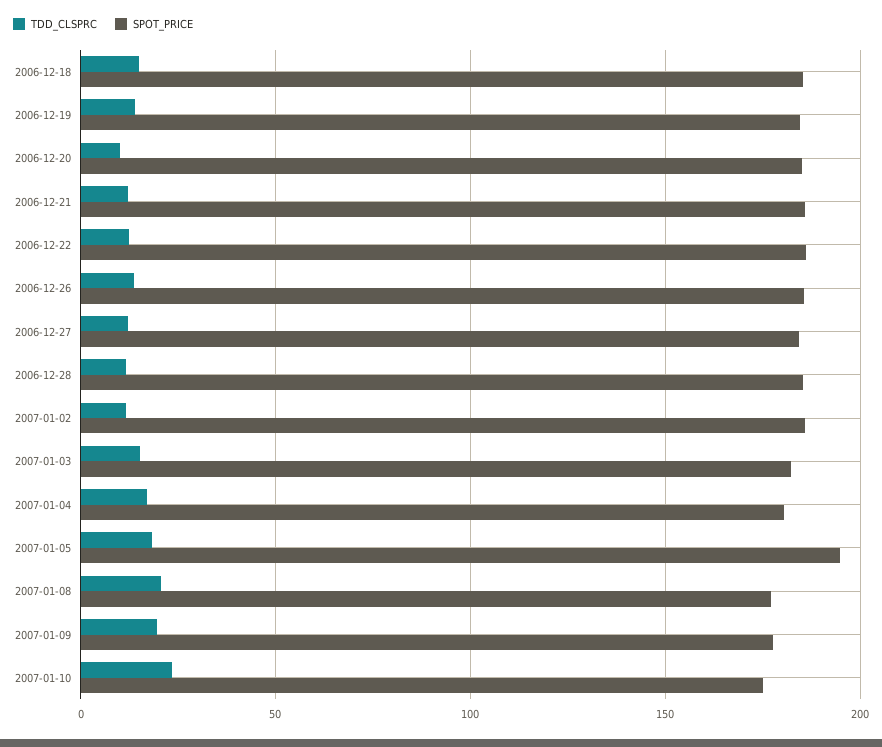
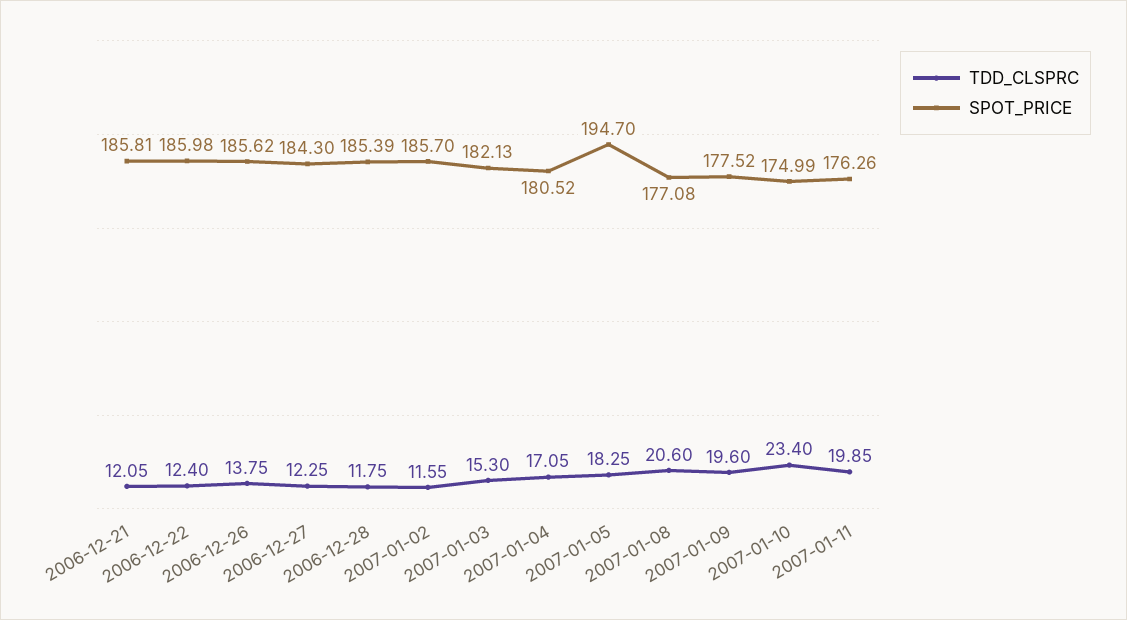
TDD_CLSPRC, 2006-12-18: 15 -> none
SPOT_PRICE, 2006-12-18: 185 -> none
TDD_CLSPRC, 2006-12-19: 15 -> none
SPOT_PRICE, 2006-12-19: 185 -> none
TDD_CLSPRC, 2006-12-20: 10 -> none
SPOT_PRICE, 2006-12-20: 185 -> none
TDD_CLSPRC, 2007-01-11: none -> 19.85
SPOT_PRICE, 2007-01-11: none -> 176.26

